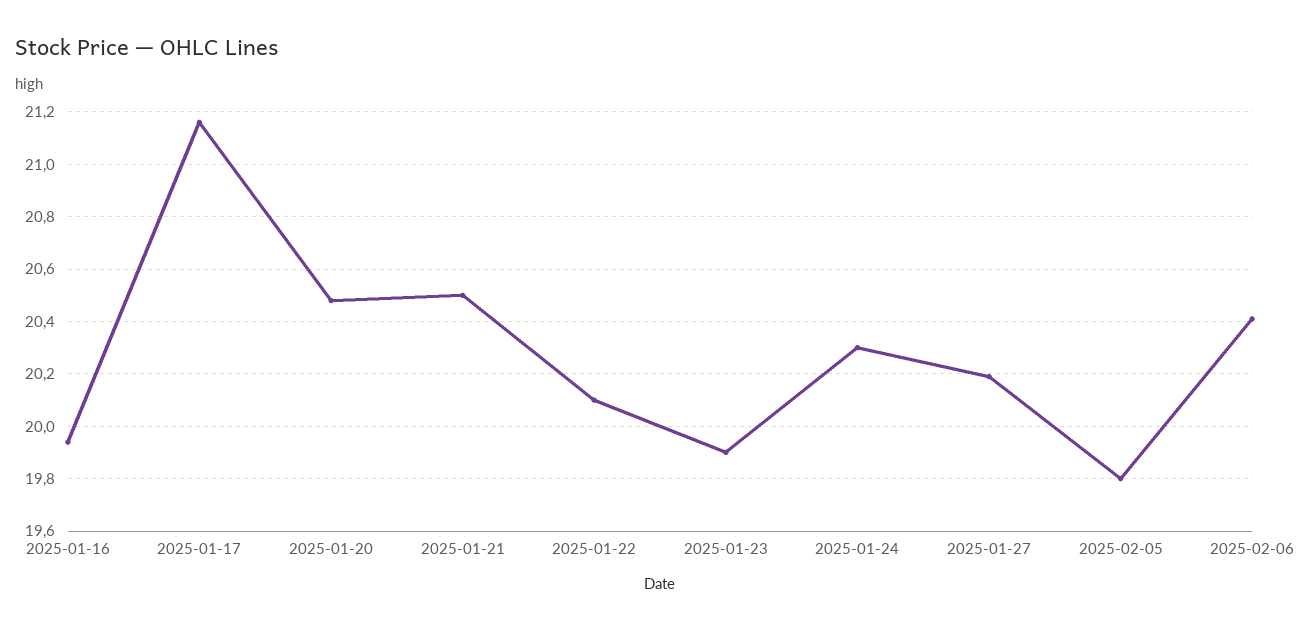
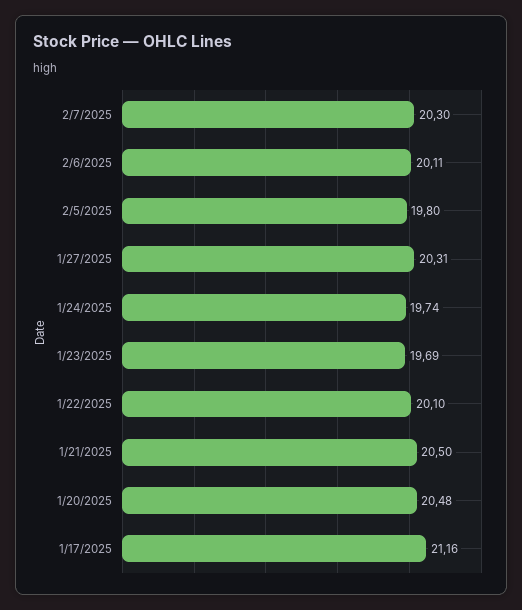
2025-01-16: 19.95 -> none
2025-01-23: 19.9 -> 19.69
2025-01-24: 20.3 -> 19.74
2025-01-27: 20.2 -> 20.31
2025-02-06: 20.4 -> 20.11
2/7/2025: none -> 20.3

